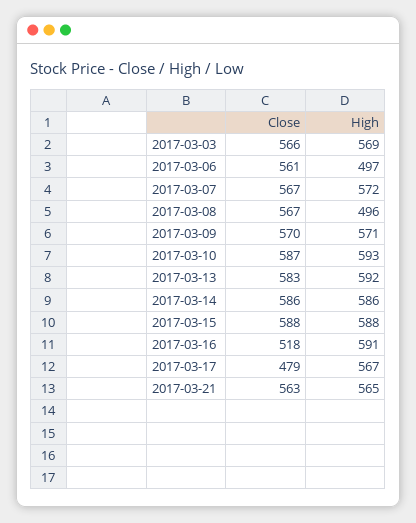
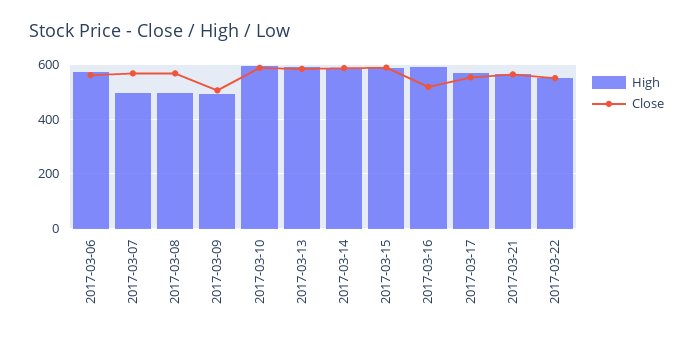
Close, 2017-03-03: 566 -> none
High, 2017-03-03: 569 -> none
High, 2017-03-06: 497 -> 575
High, 2017-03-07: 572 -> 500
Close, 2017-03-09: 570 -> 500
High, 2017-03-09: 571 -> 500
Close, 2017-03-17: 479 -> 550
High, 2017-03-22: none -> 550
Close, 2017-03-22: none -> 550

